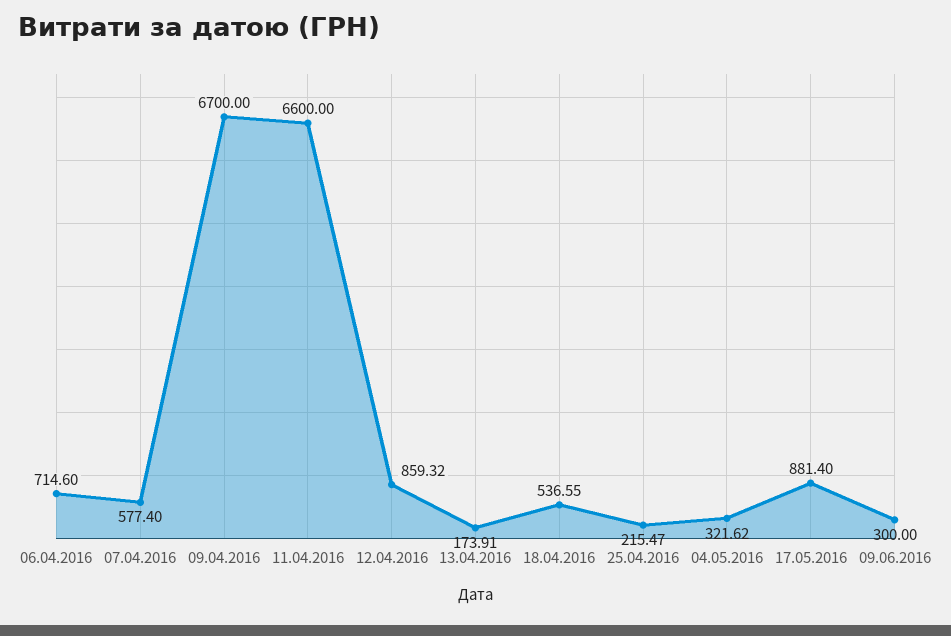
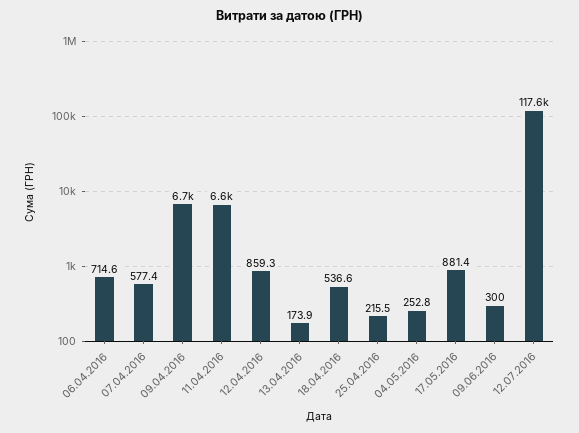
04.05.2016: 321.62 -> 252.8
12.07.2016: none -> 117600

